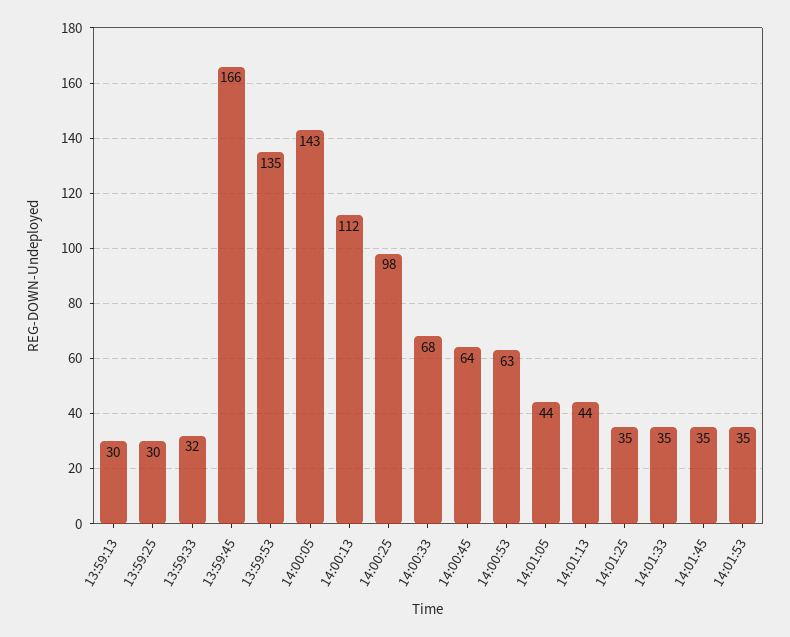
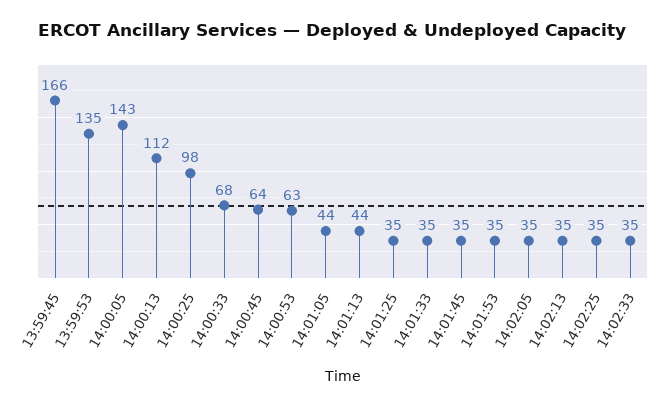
13:59:13: 30 -> none
13:59:25: 30 -> none
13:59:33: 32 -> none
14:02:05: none -> 35
14:02:13: none -> 35
14:02:25: none -> 35
14:02:33: none -> 35

